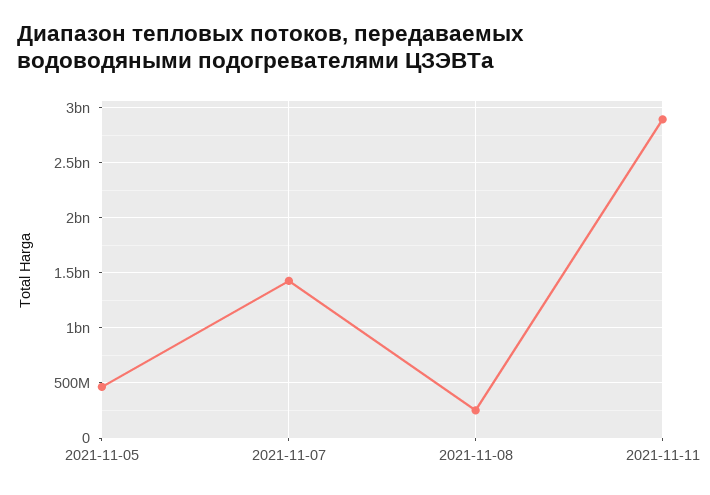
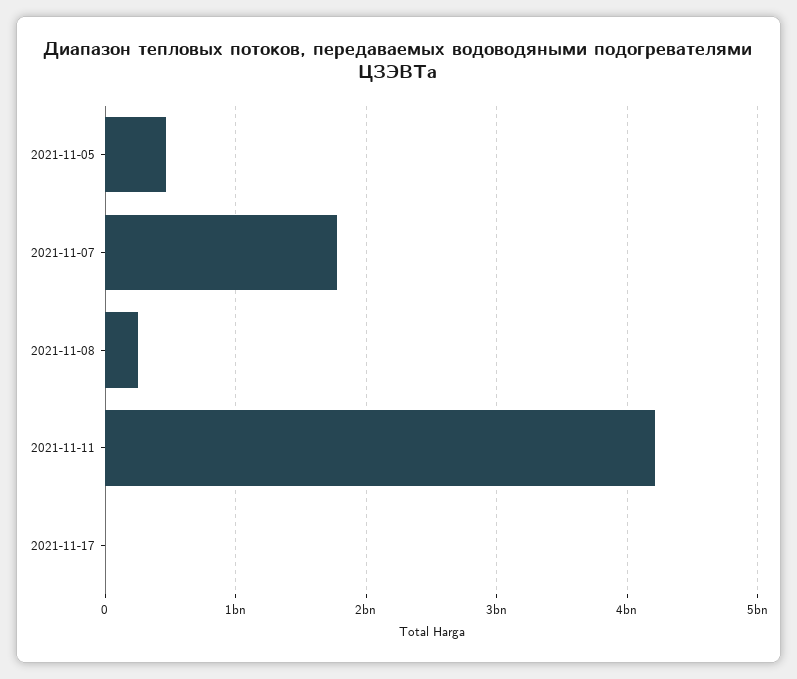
2021-11-07: 1400000000 -> 1800000000
2021-11-11: 2900000000 -> 4200000000
2021-11-17: none -> 0

